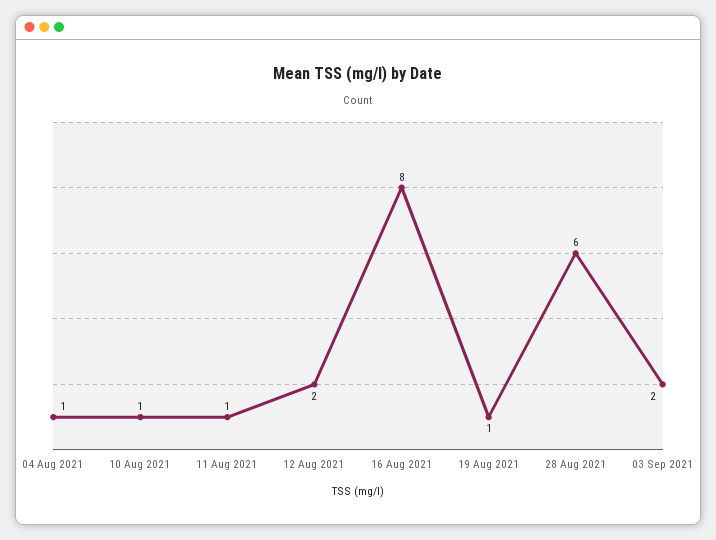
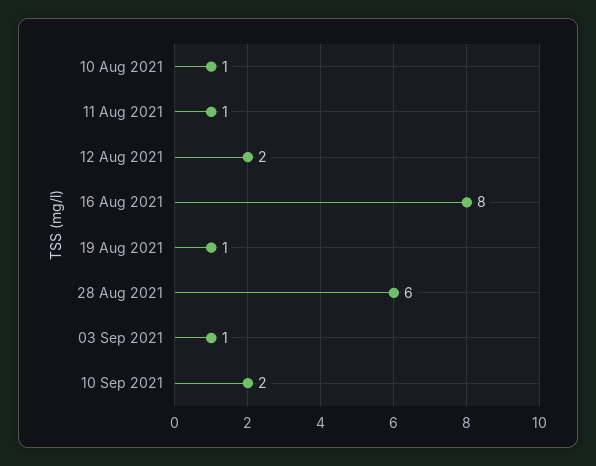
04 Aug 2021: 1 -> none
03 Sep 2021: 2 -> 1
10 Sep 2021: none -> 2

